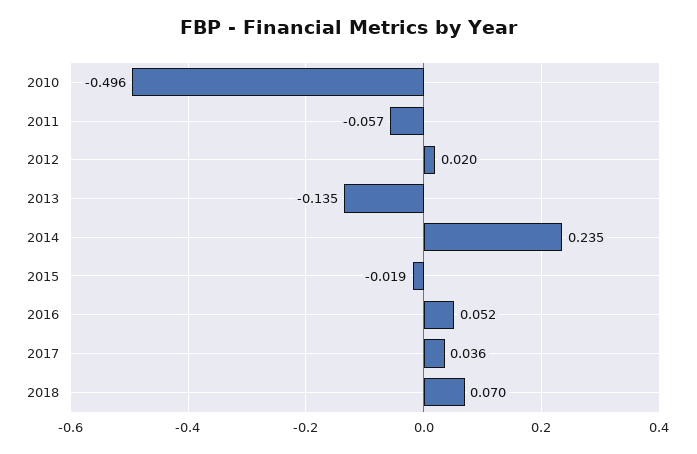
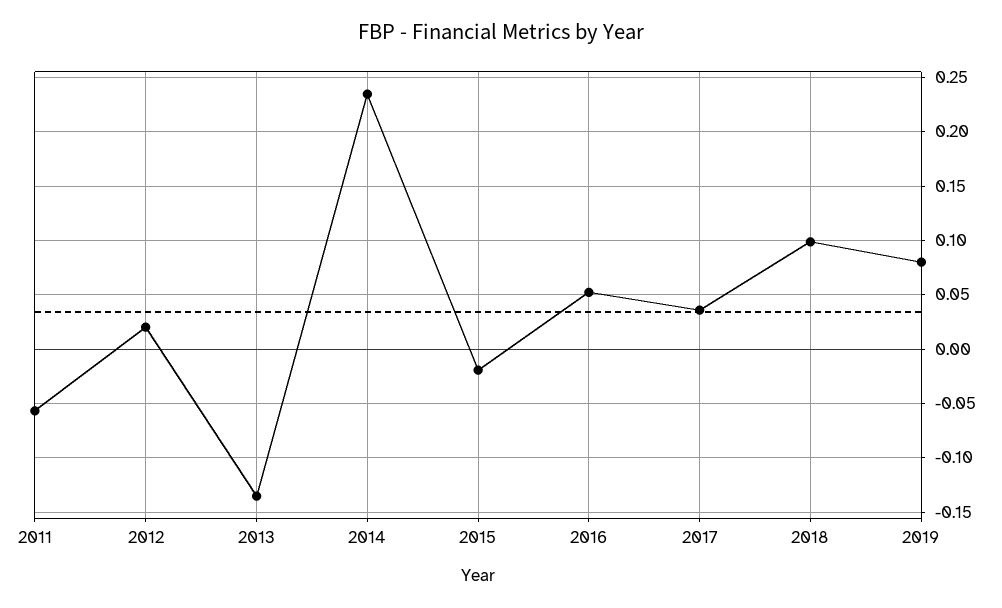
2010: -0.496 -> none
2018: 0.07 -> 0.1
2019: none -> 0.08

